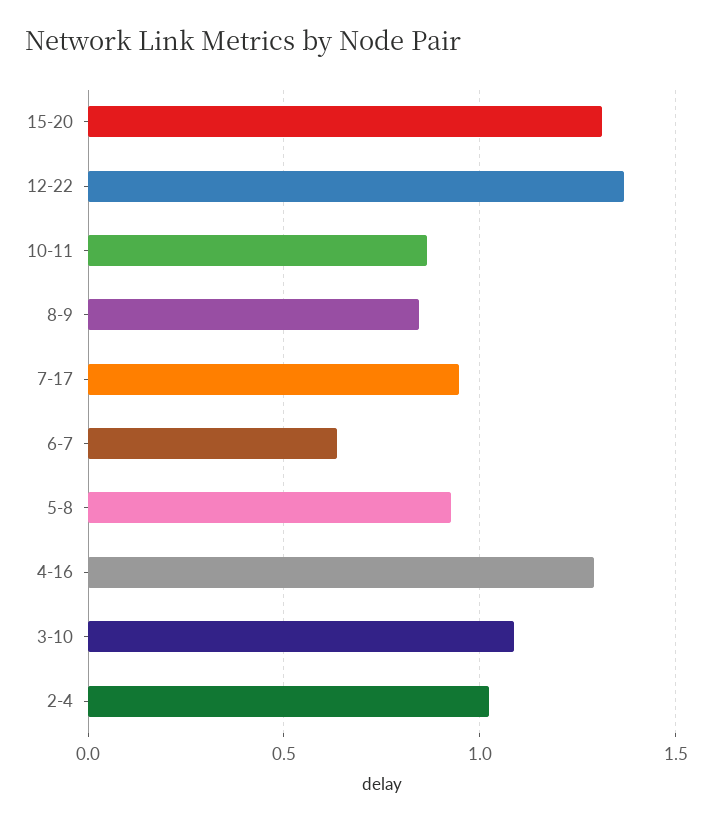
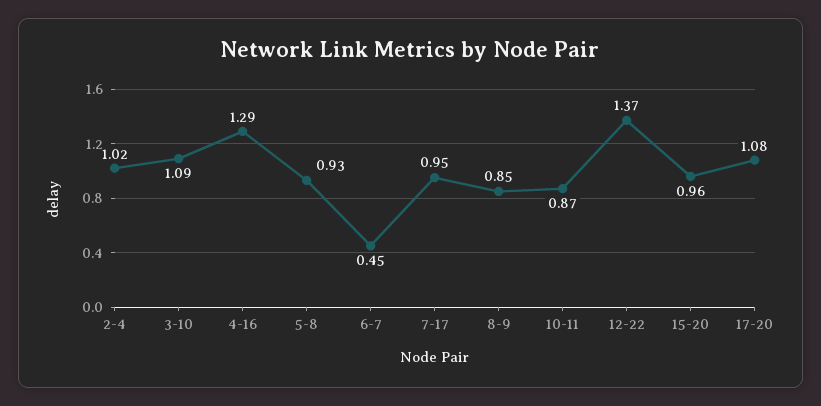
15-20: 1.3 -> 0.96
6-7: 0.65 -> 0.45
17-20: none -> 1.08

